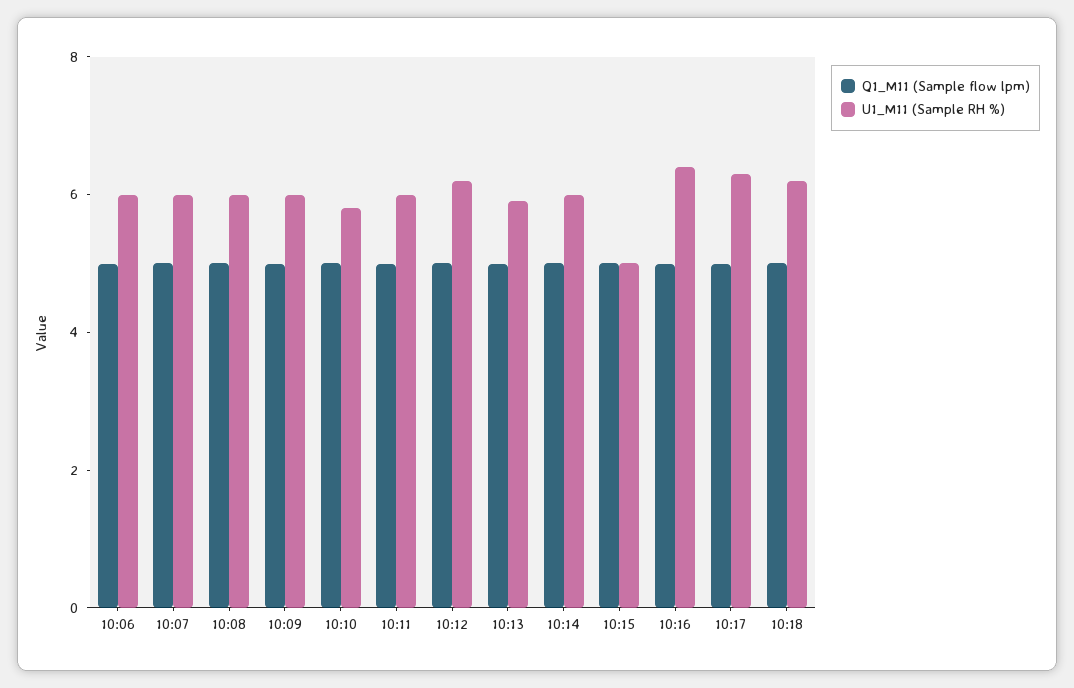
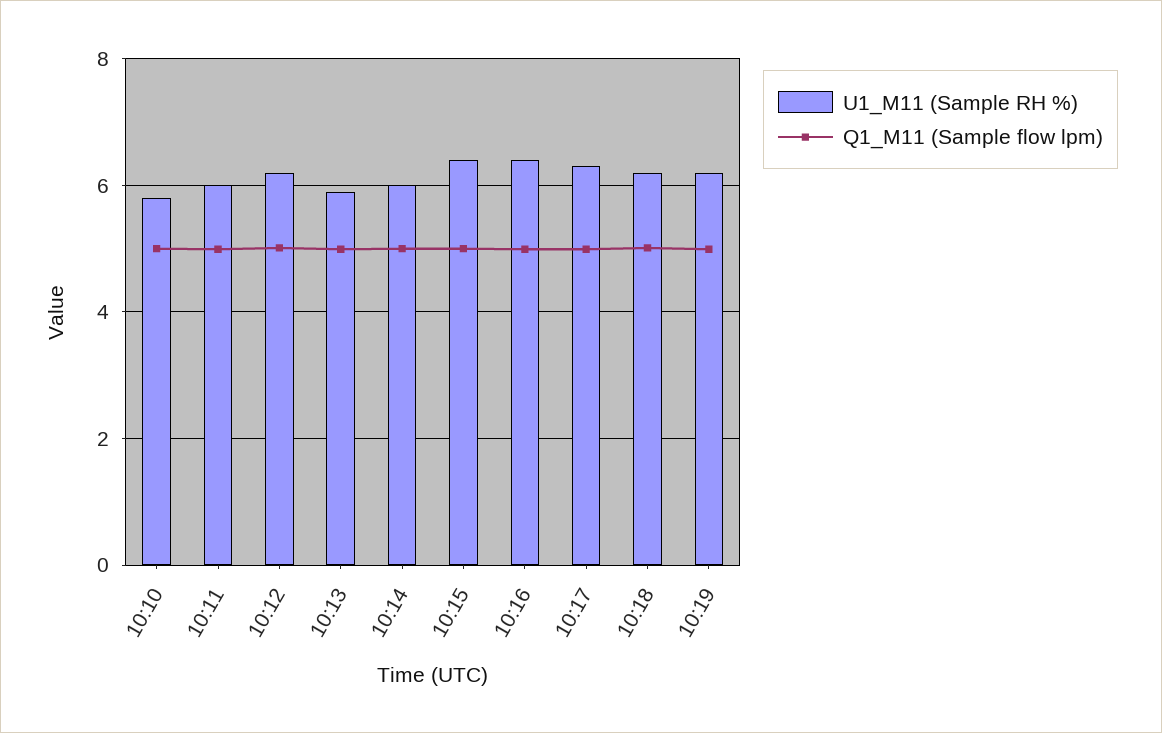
Q1_M11 (Sample flow lpm), 10:06: 5 -> none
U1_M11 (Sample RH %), 10:06: 6 -> none
Q1_M11 (Sample flow lpm), 10:07: 5 -> none
U1_M11 (Sample RH %), 10:07: 6 -> none
Q1_M11 (Sample flow lpm), 10:08: 5 -> none
U1_M11 (Sample RH %), 10:08: 6 -> none
Q1_M11 (Sample flow lpm), 10:09: 5 -> none
U1_M11 (Sample RH %), 10:09: 6 -> none
U1_M11 (Sample RH %), 10:15: 5 -> 6.4
U1_M11 (Sample RH %), 10:19: none -> 6.2
Q1_M11 (Sample flow lpm), 10:19: none -> 5

